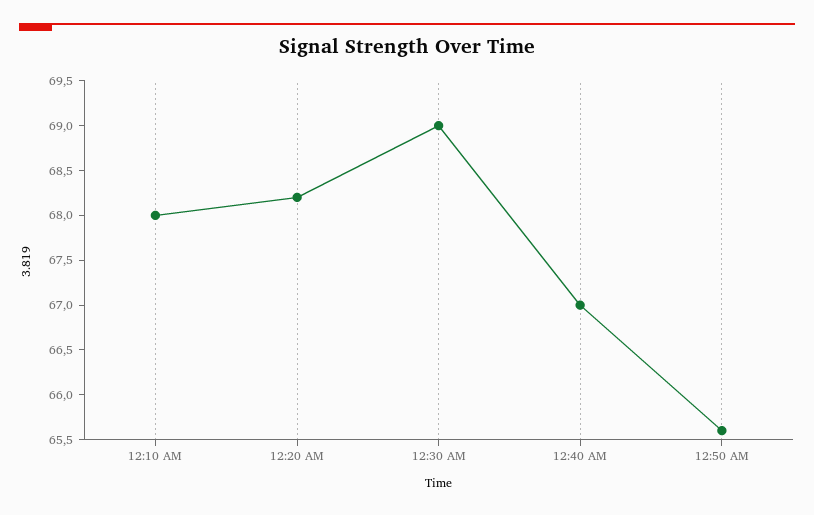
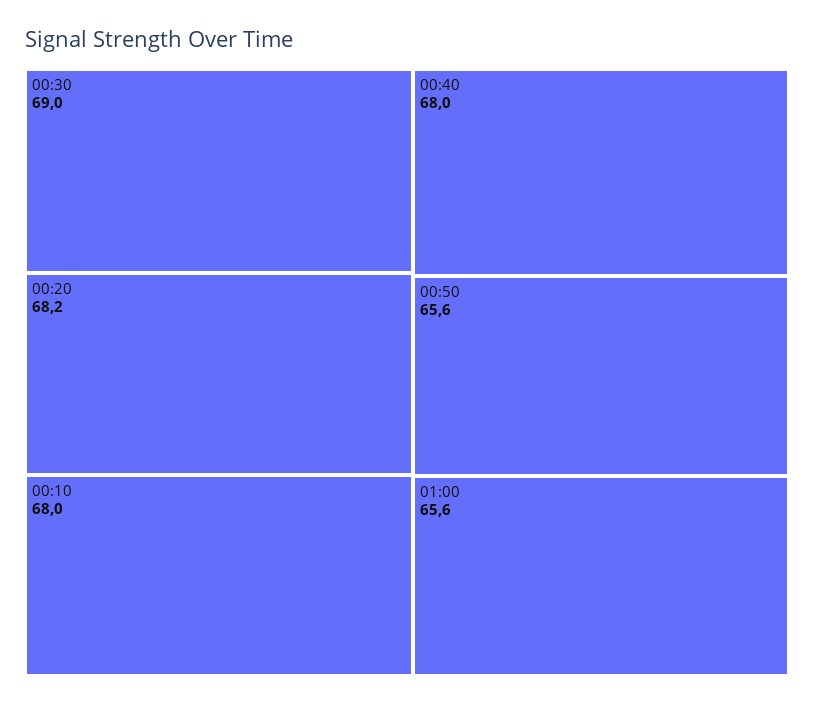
12:40 AM: 67 -> 68
01:00: none -> 65.6

